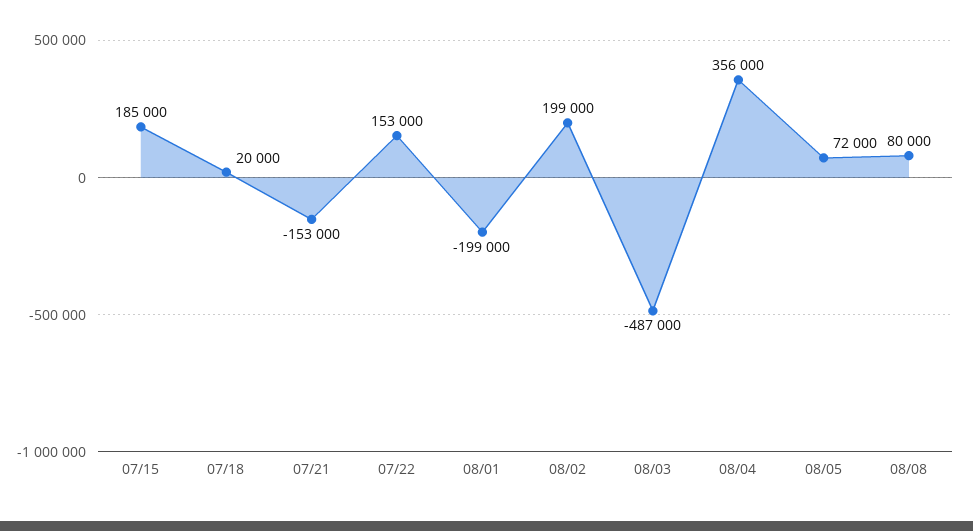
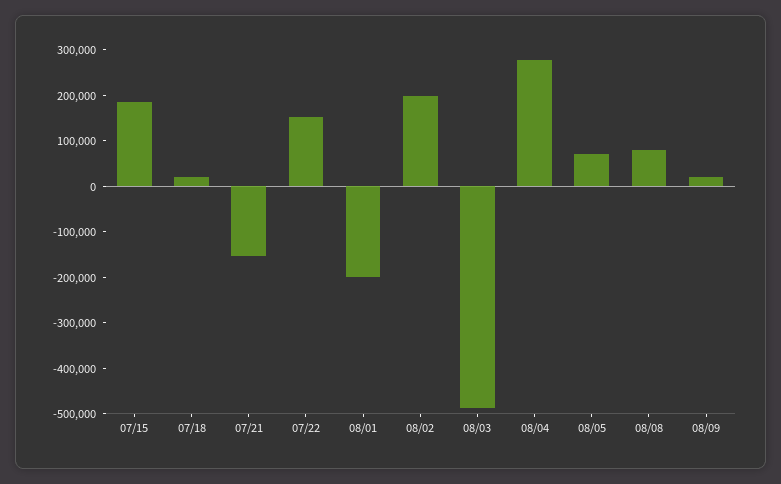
08/04: 356000 -> 280000
08/09: none -> 20000

